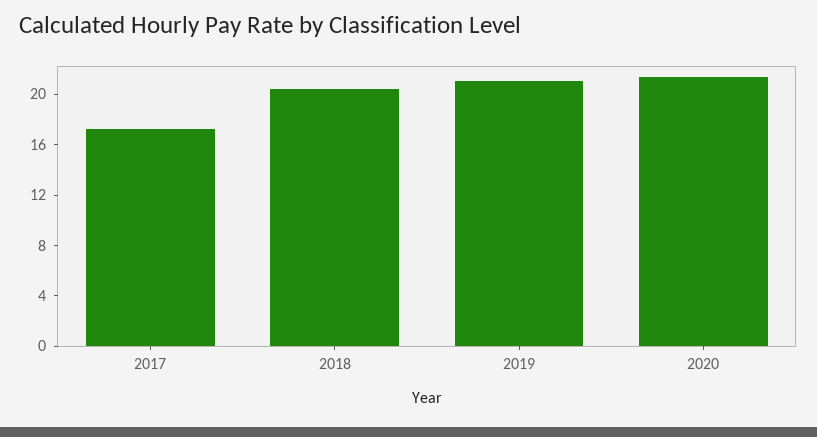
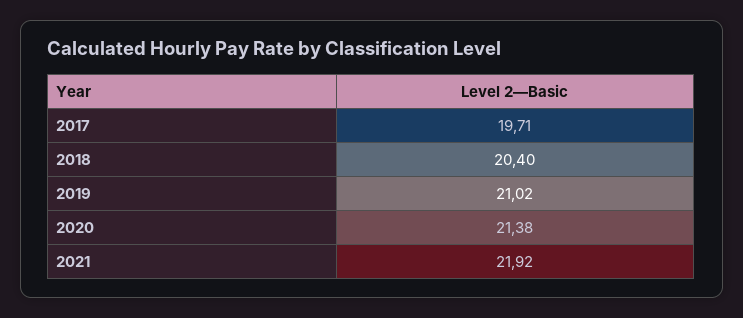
2017: 17 -> 19.71
2021: none -> 21.92

